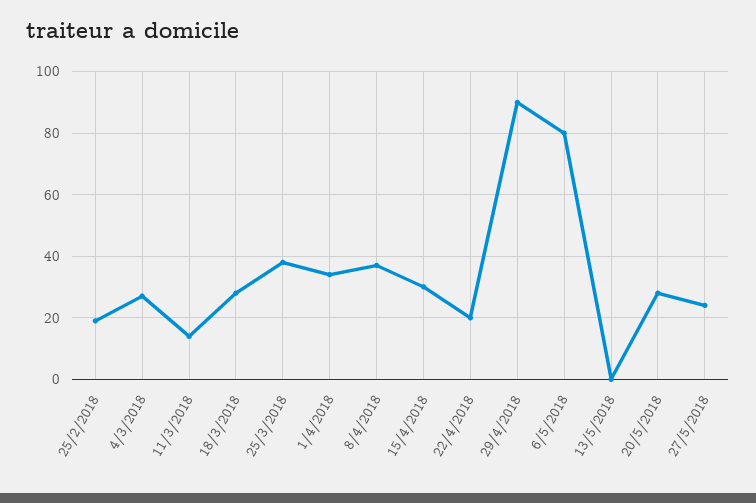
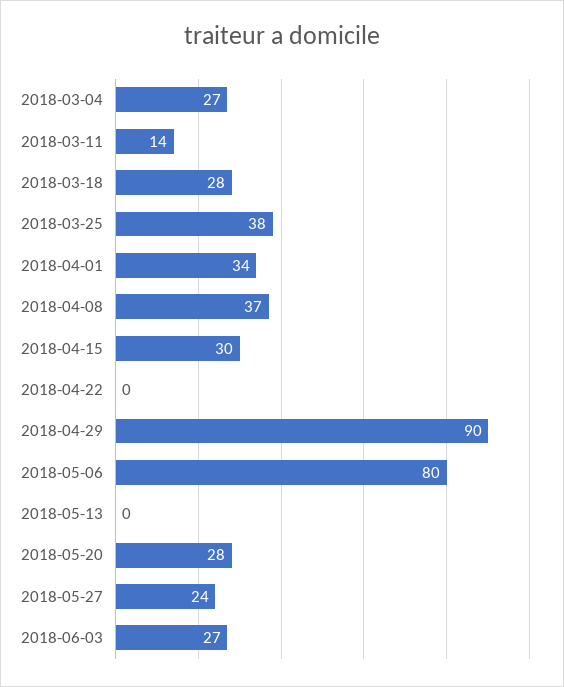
25/2/2018: 20 -> none
22/4/2018: 20 -> 0
2018-06-03: none -> 27

